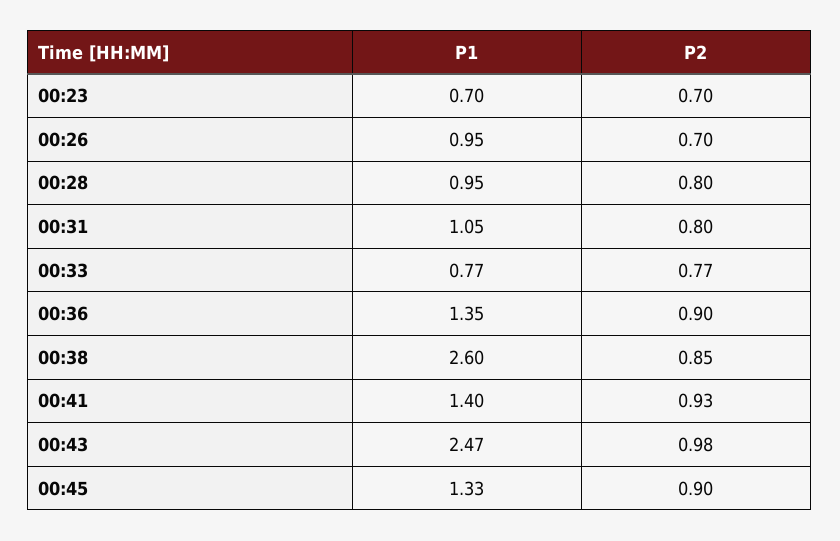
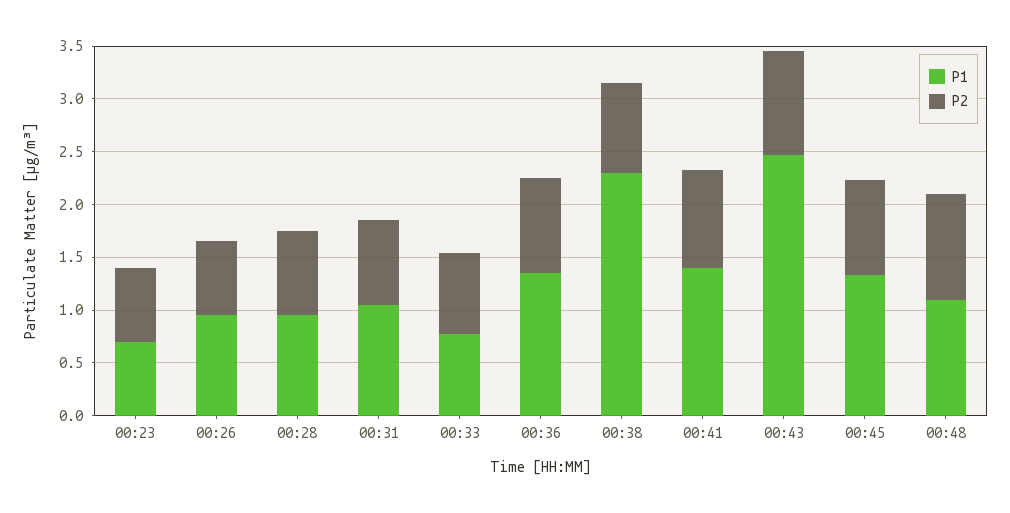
P1, 00:38: 2.6 -> 2.3
P1, 00:48: none -> 1.1
P2, 00:48: none -> 1

